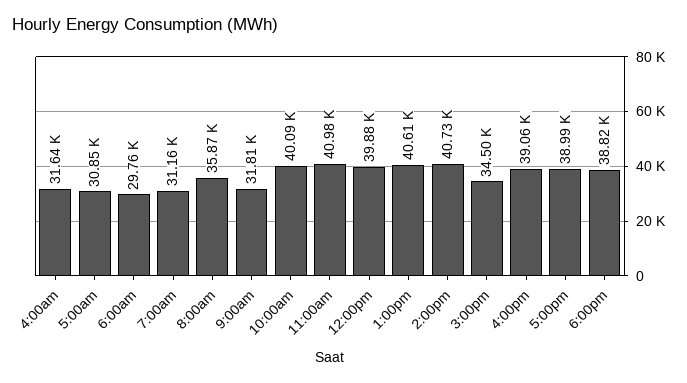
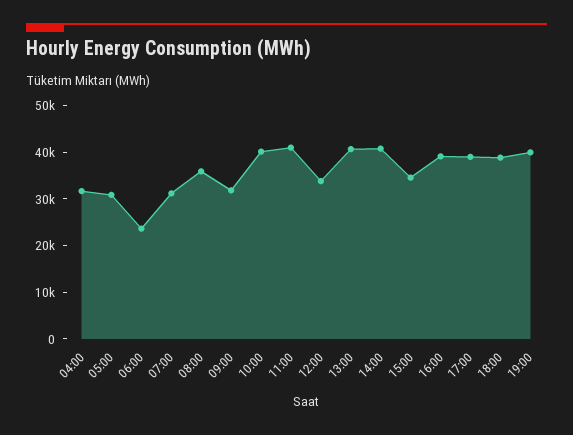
6:00am: 29760 -> 24000
12:00pm: 39880 -> 34000
19:00: none -> 40000

